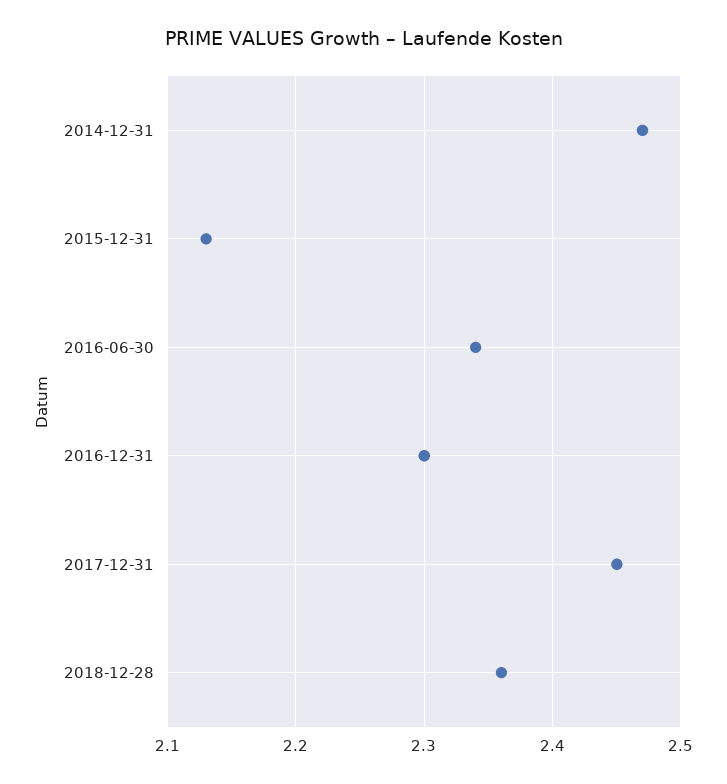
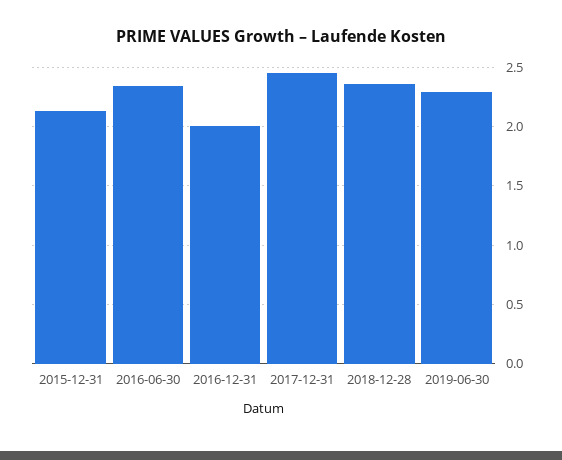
2014-12-31: 2.47 -> none
2016-12-31: 2.3 -> 2
2019-06-30: none -> 2.3

